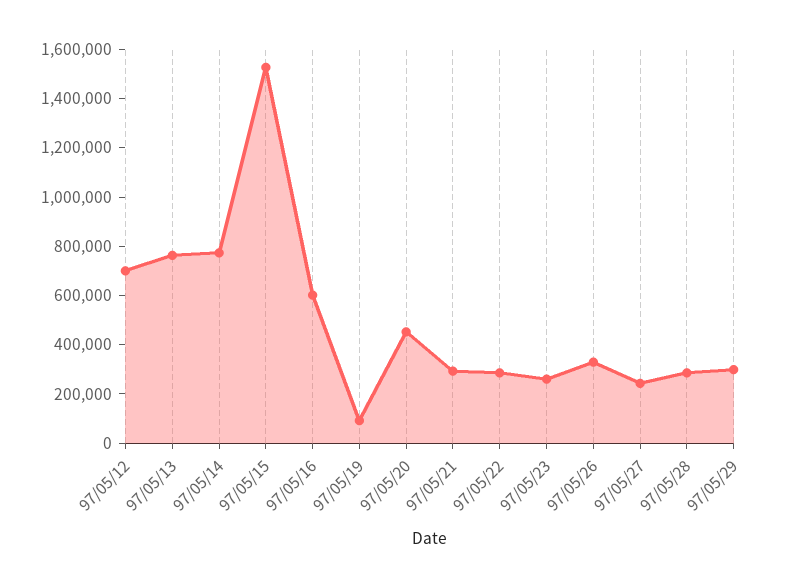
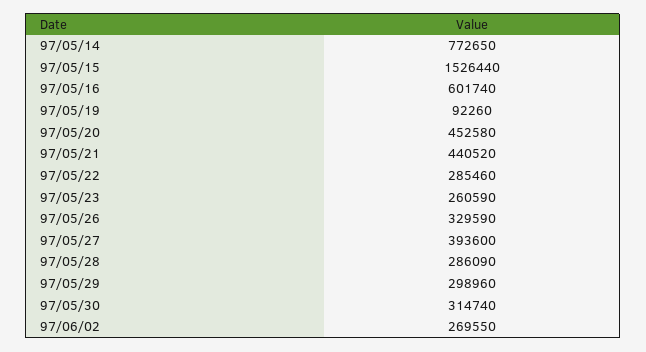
97/05/12: 700000 -> none
97/05/13: 750000 -> none
97/05/21: 300000 -> 440520
97/05/27: 250000 -> 393600
97/05/30: none -> 314740
97/06/02: none -> 269550

